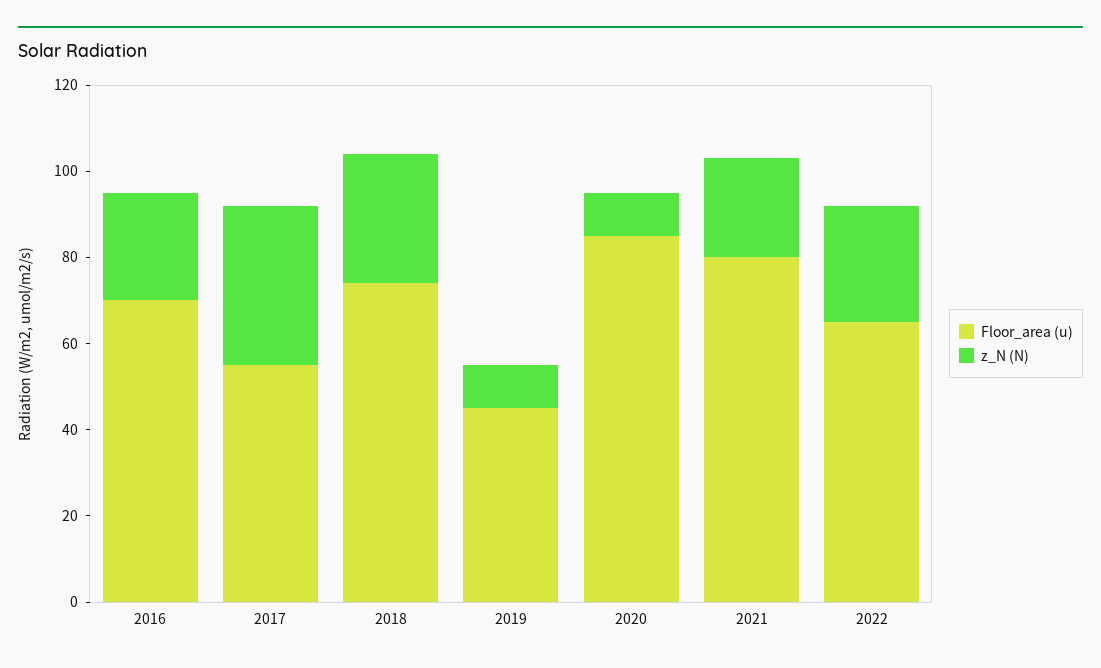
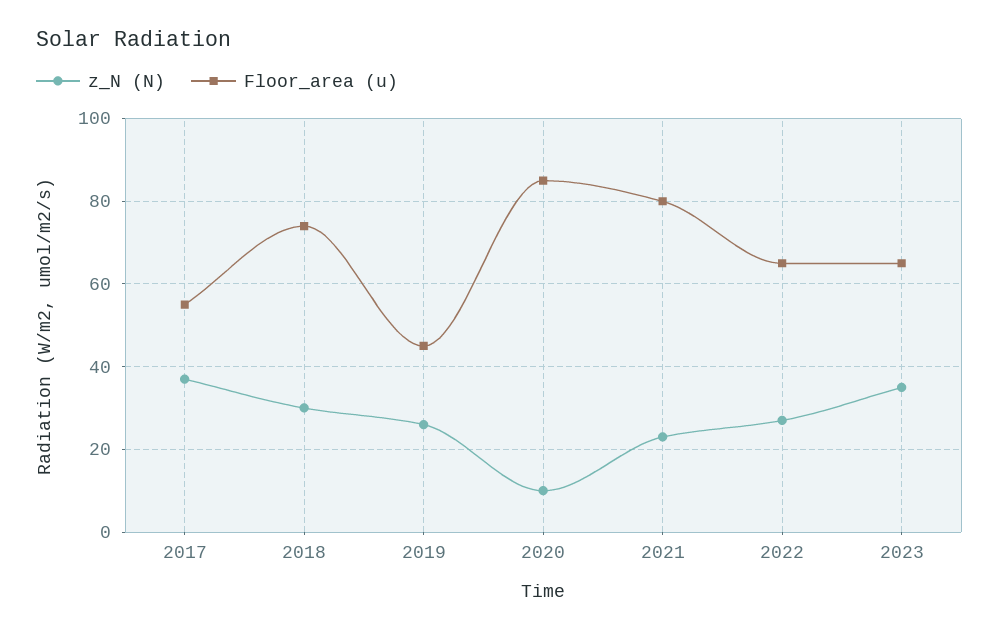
Floor_area (u), 2016: 70 -> none
z_N (N), 2016: 25 -> none
z_N (N), 2019: 10 -> 25
z_N (N), 2023: none -> 35
Floor_area (u), 2023: none -> 65

